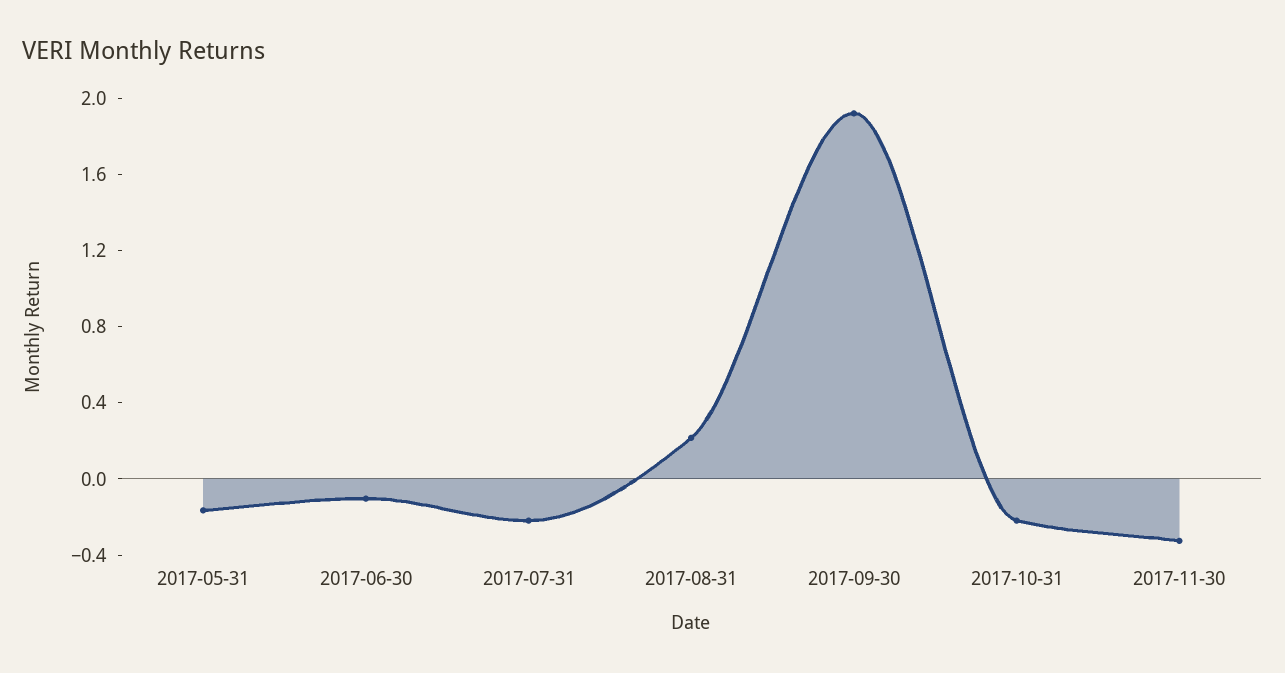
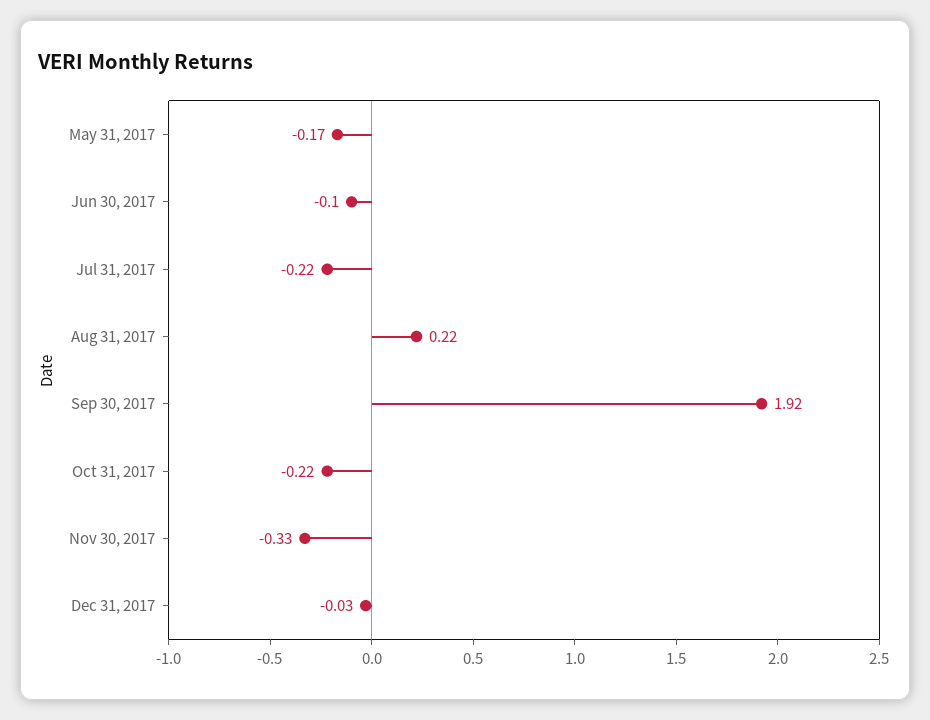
Dec 31, 2017: none -> -0.03

